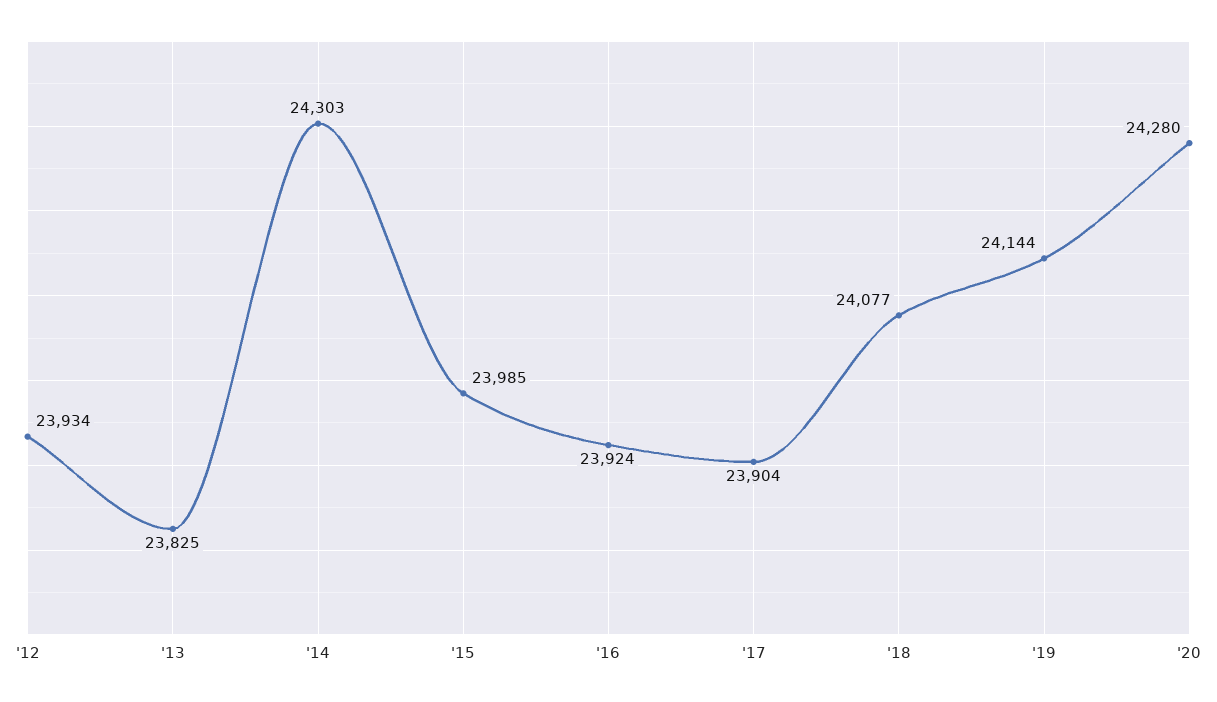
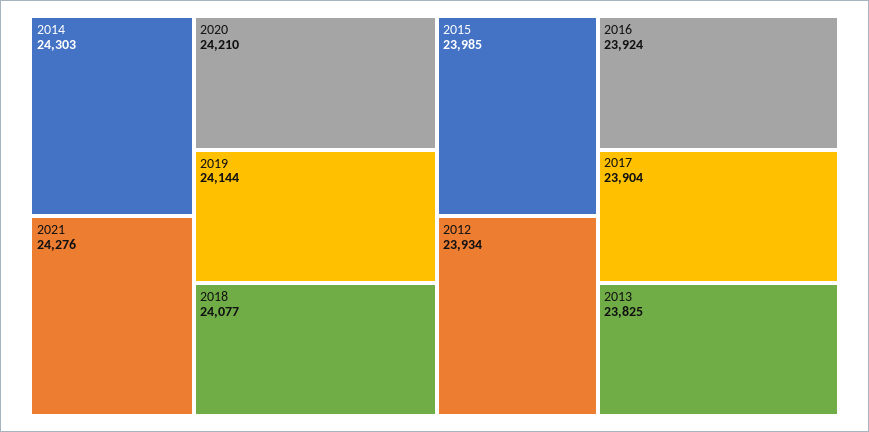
'20: 24280 -> 24210
2021: none -> 24276

